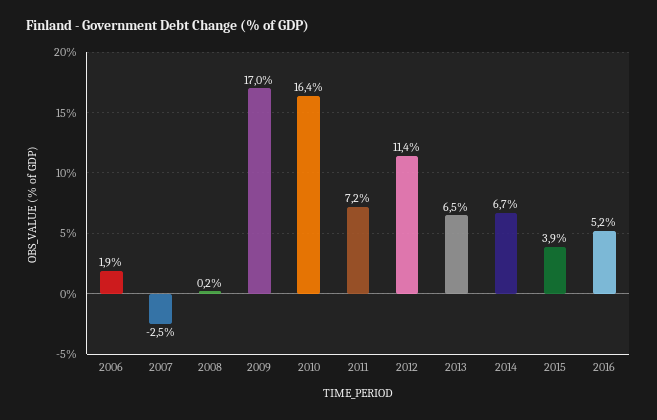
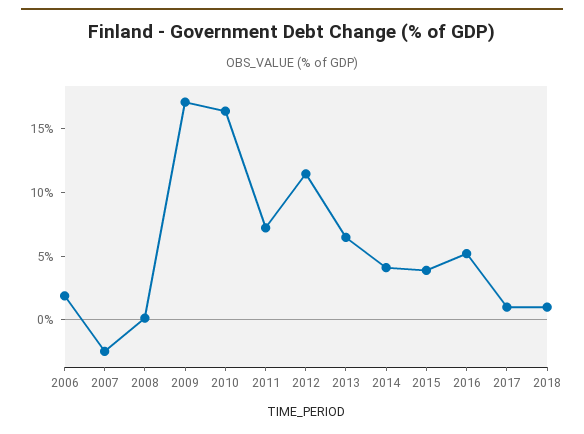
2014: 6.7 -> 4
2017: none -> 1
2018: none -> 1

